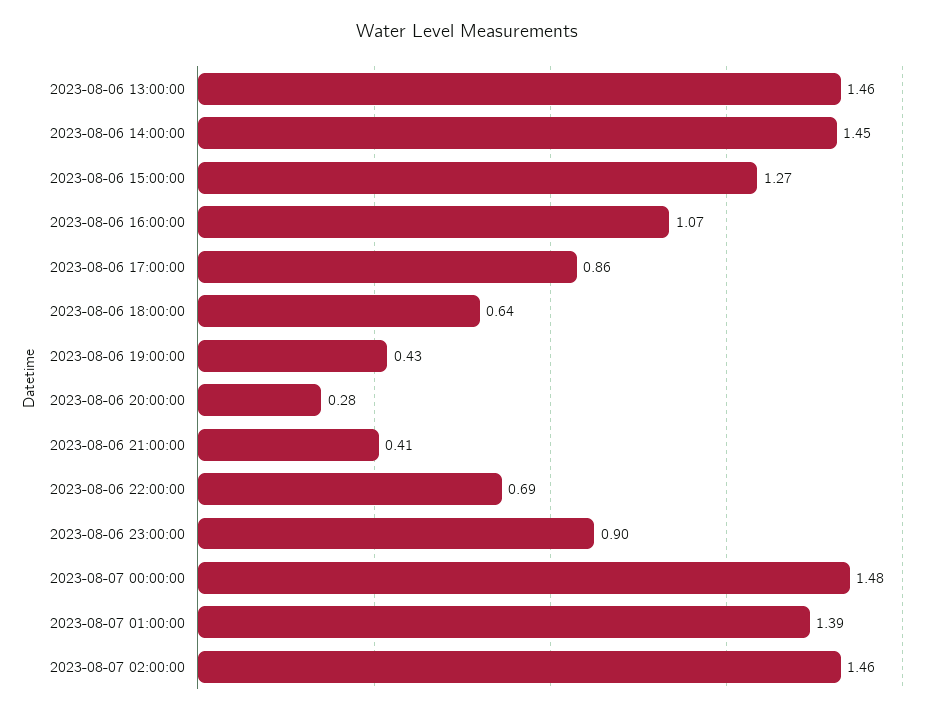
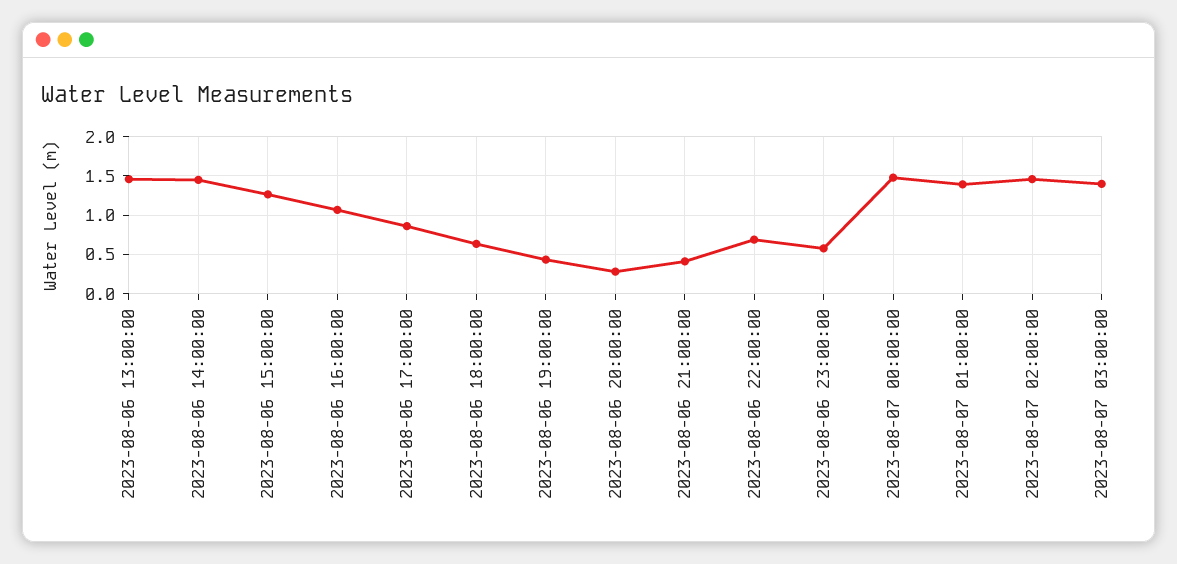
2023-08-06 23:00:00: 0.9 -> 0.6
2023-08-07 03:00:00: none -> 1.4

